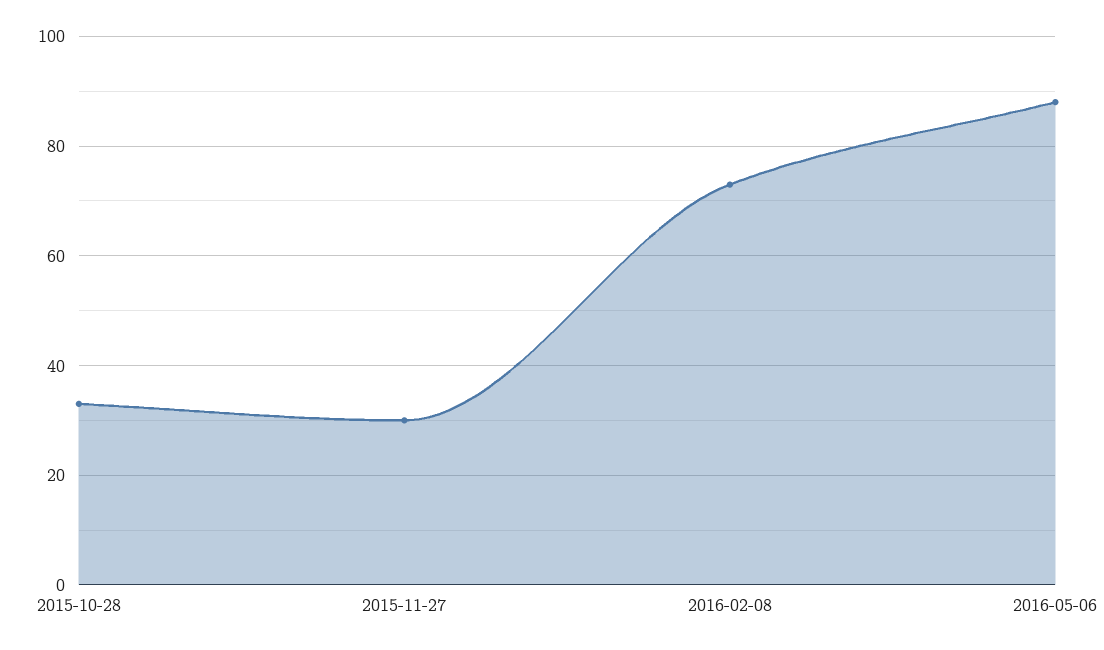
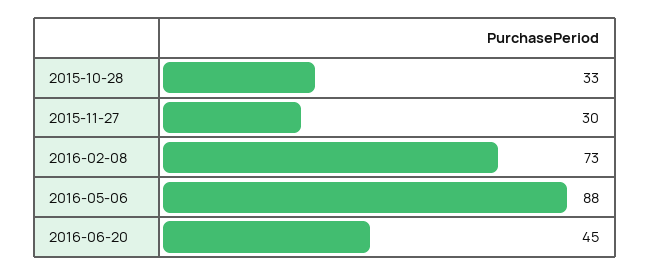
2016-06-20: none -> 45

